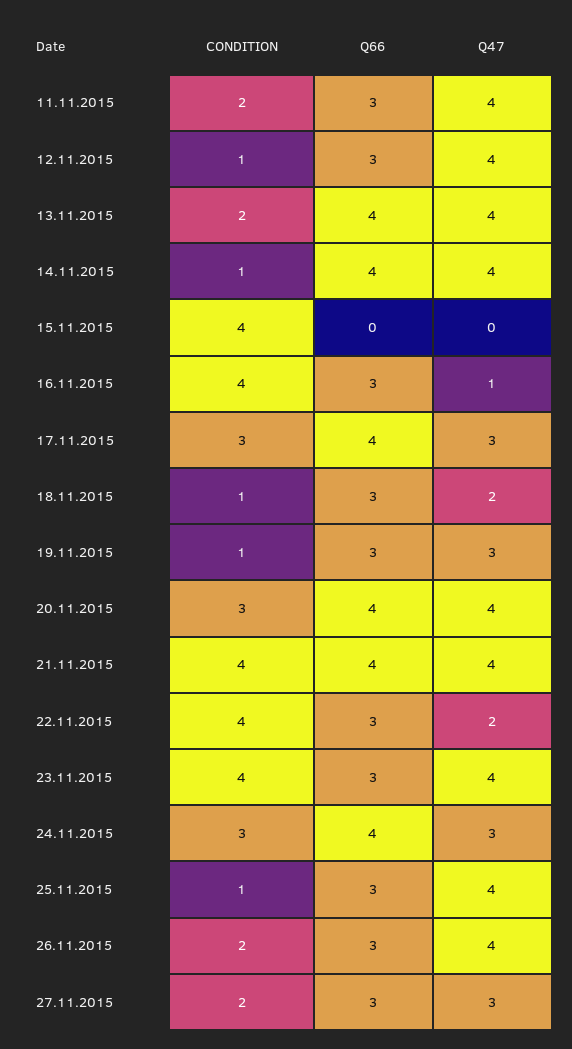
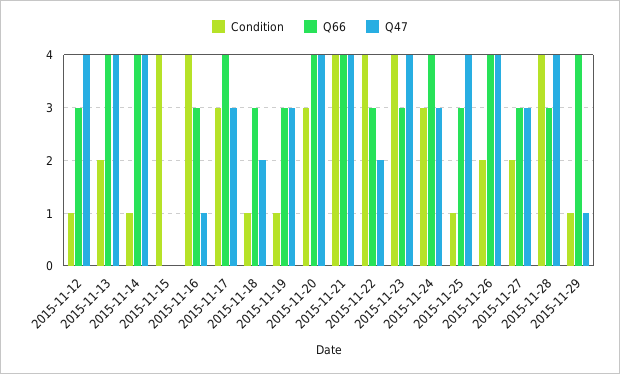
CONDITION, 11.11.2015: 2 -> none
Q66, 11.11.2015: 3 -> none
Q47, 11.11.2015: 4 -> none
Q66, 26.11.2015: 3 -> 4
CONDITION, 2015-11-28: none -> 4
Q66, 2015-11-28: none -> 3
Q47, 2015-11-28: none -> 4
CONDITION, 2015-11-29: none -> 1
Q66, 2015-11-29: none -> 4
Q47, 2015-11-29: none -> 1

